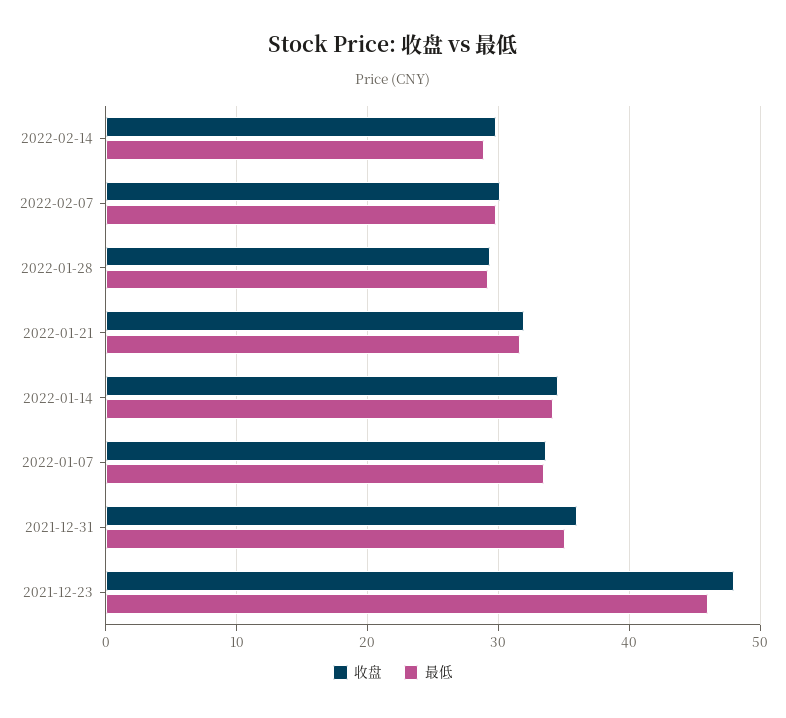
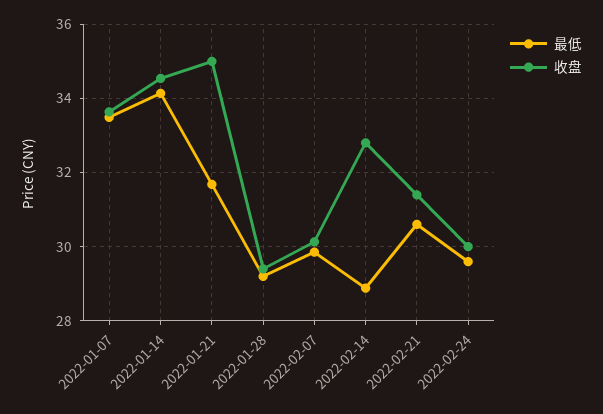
收盘, 2022-02-14: 30 -> 32.8
收盘, 2022-01-21: 32 -> 35
收盘, 2021-12-31: 36 -> none
最低, 2021-12-31: 35 -> none
收盘, 2021-12-23: 48 -> none
最低, 2021-12-23: 46 -> none
最低, 2022-02-21: none -> 30.6
收盘, 2022-02-21: none -> 31.4
最低, 2022-02-24: none -> 29.6
收盘, 2022-02-24: none -> 30

